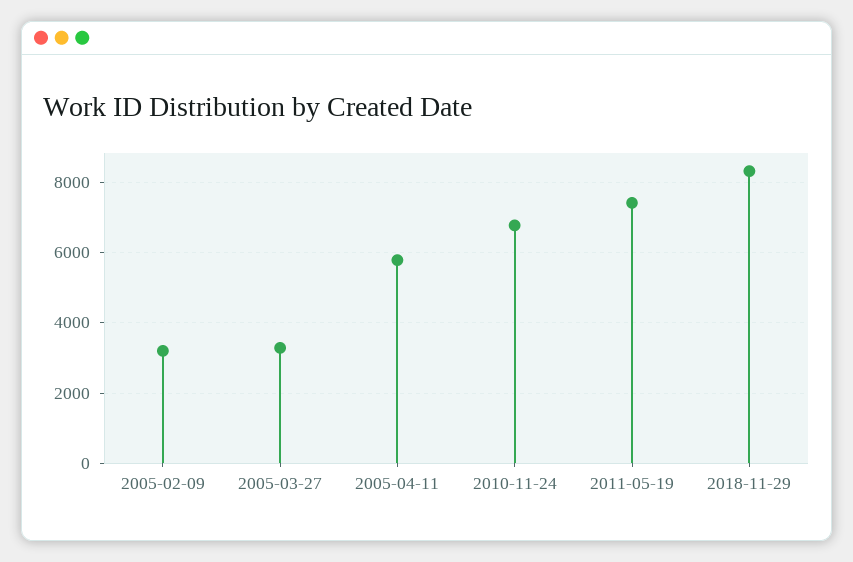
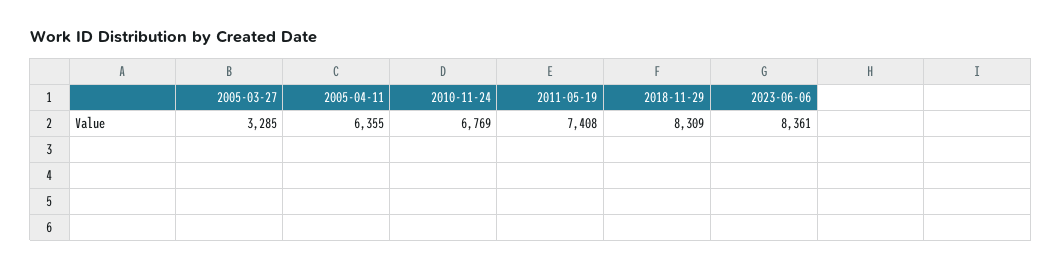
2005-02-09: 3200 -> none
2005-04-11: 5800 -> 6355
2023-06-06: none -> 8361

